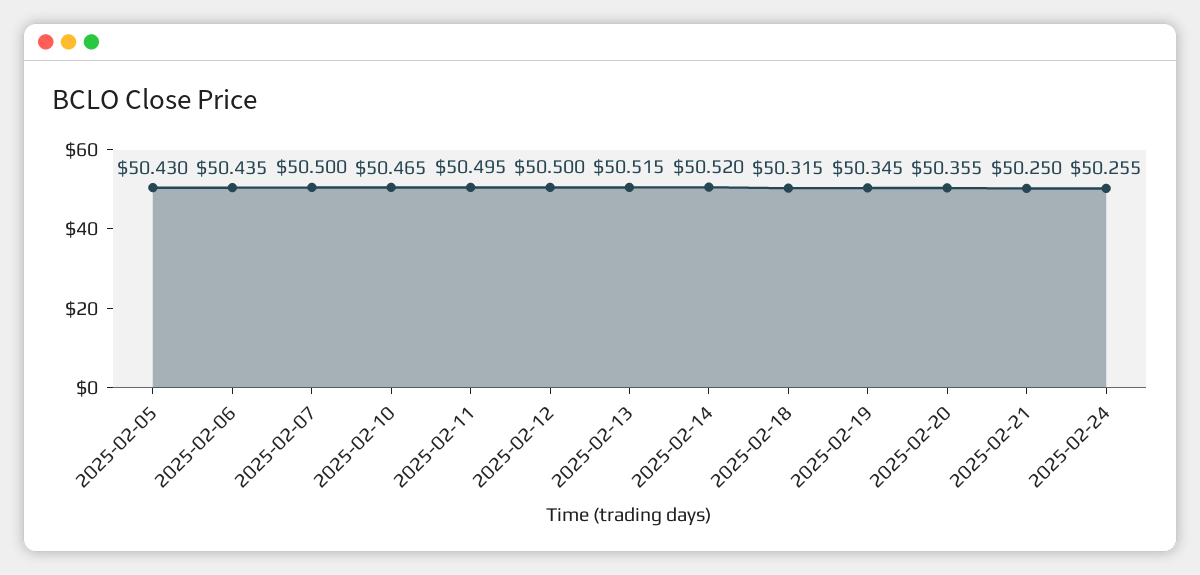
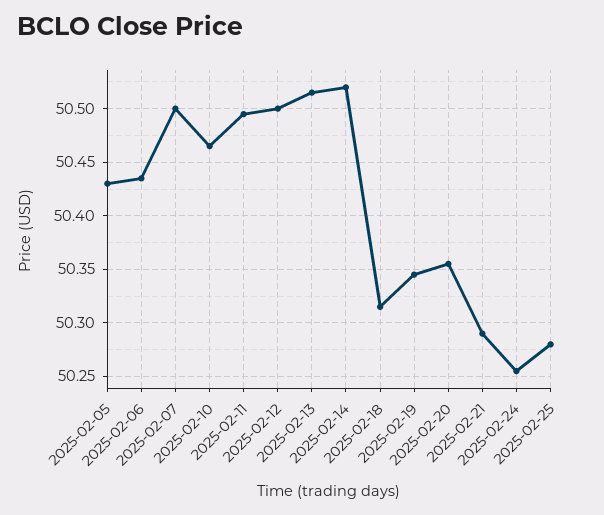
2025-02-21: 50.25 -> 50.29
2025-02-25: none -> 50.28

